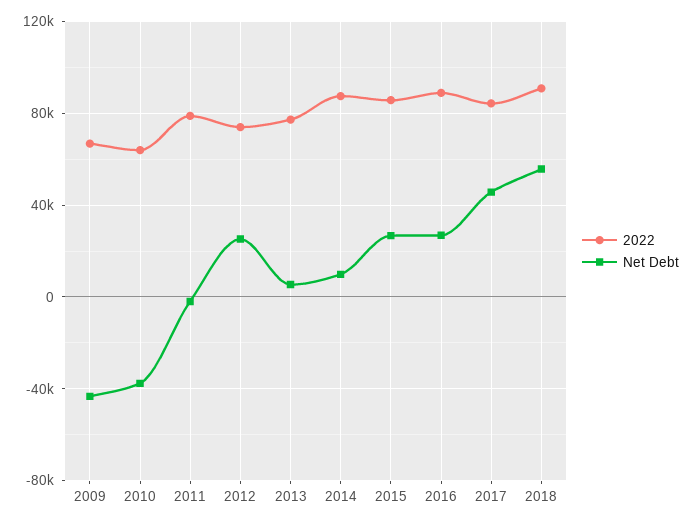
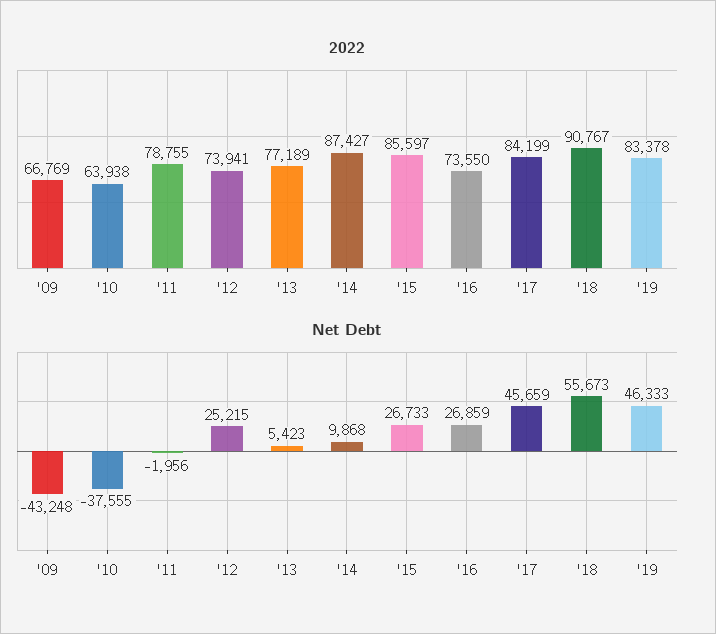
2022, 2016: 90000 -> 73550
2022, '19: none -> 83378
Net Debt, '19: none -> 46333

